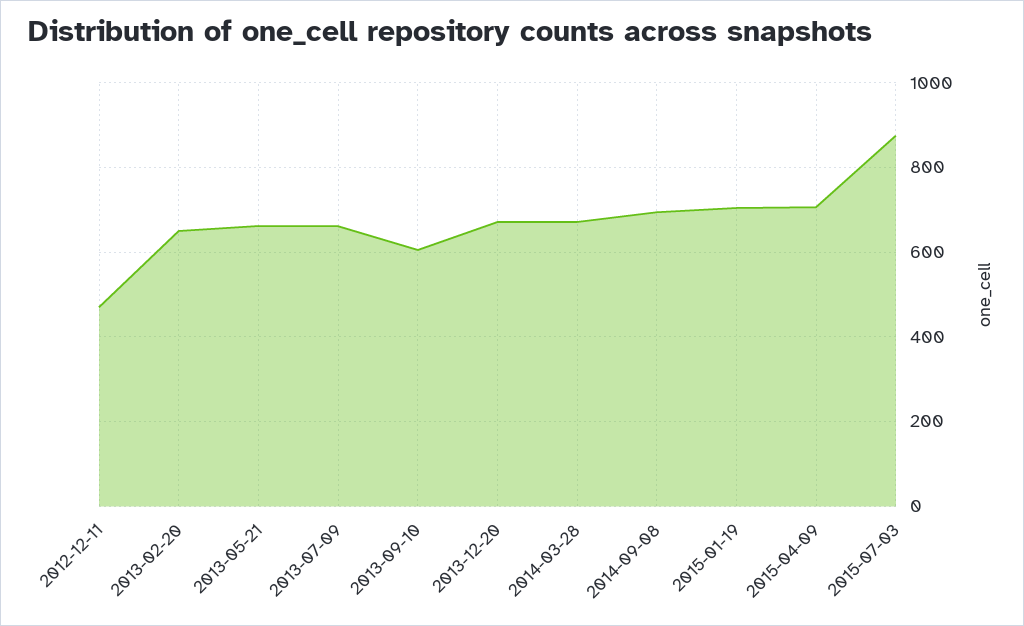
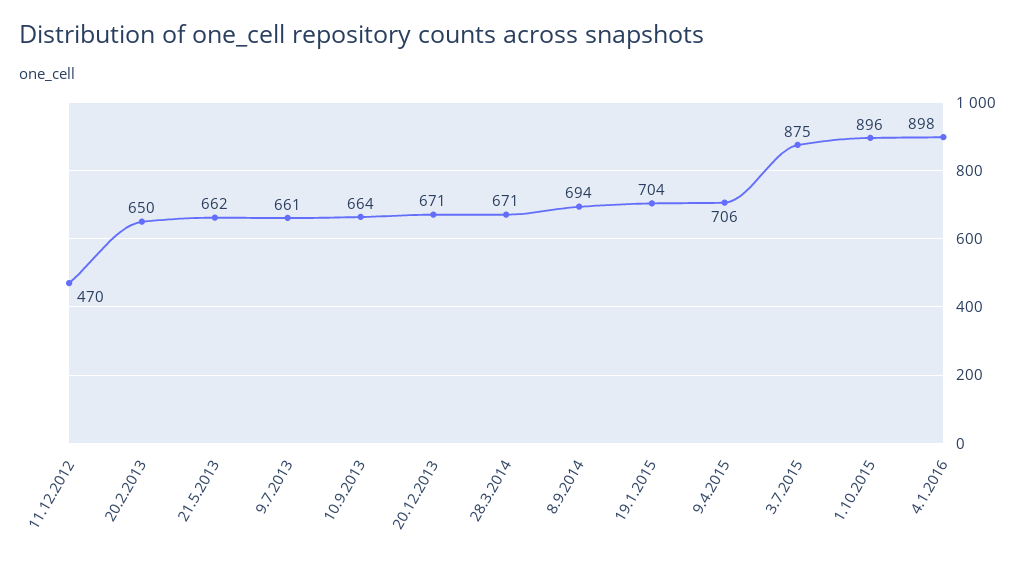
2013-09-10: 600 -> 664
1.10.2015: none -> 896
4.1.2016: none -> 898

